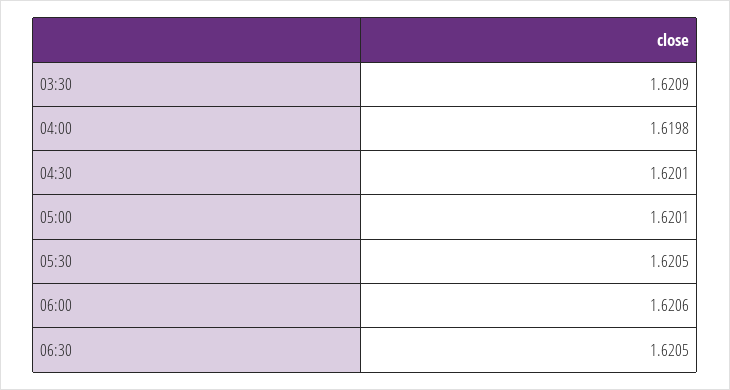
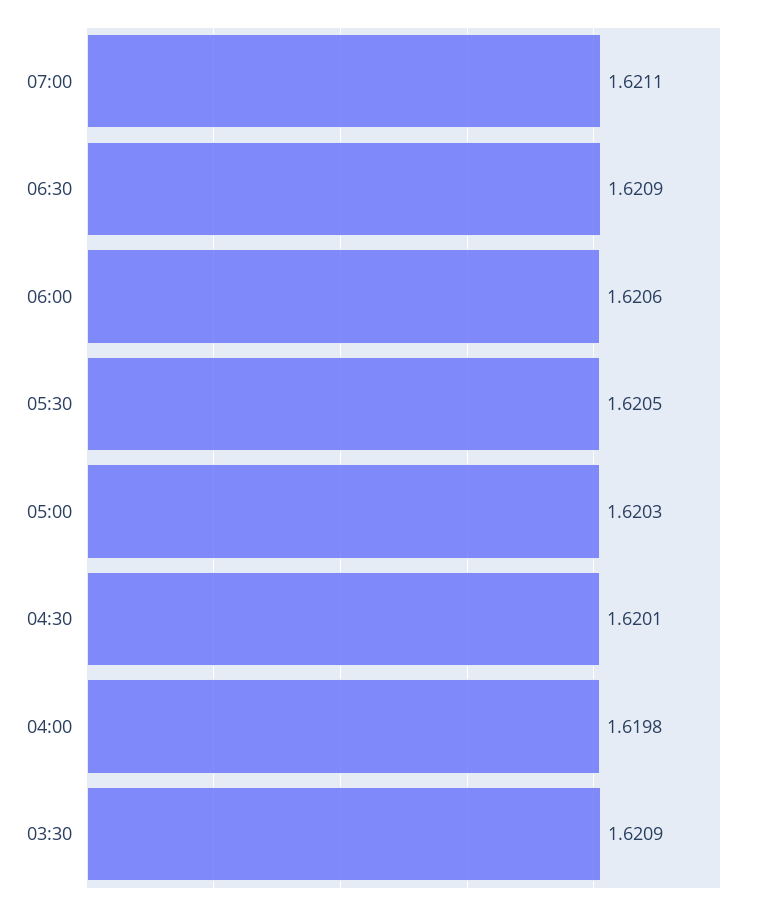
05:00: 1.6201 -> 1.6203
06:30: 1.6205 -> 1.6209
07:00: none -> 1.6211

